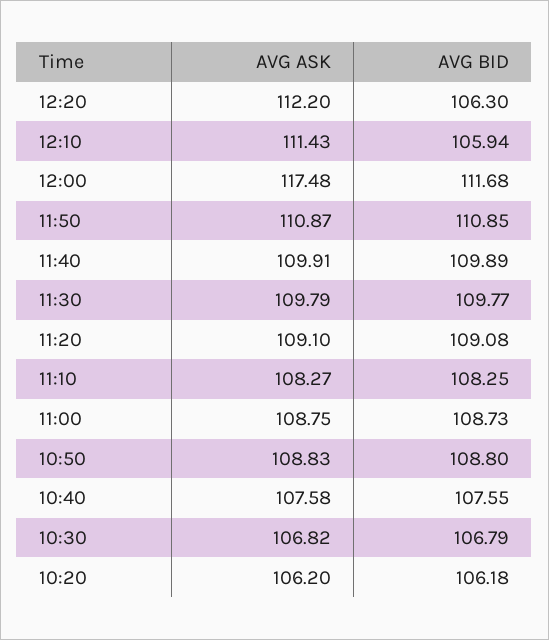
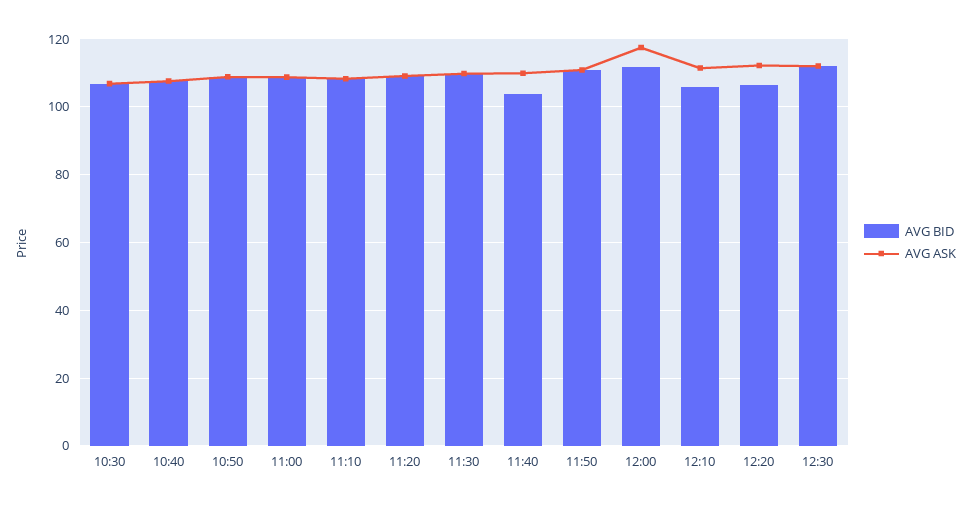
AVG BID, 11:40: 109.89 -> 104
AVG ASK, 10:20: 106.2 -> none
AVG BID, 10:20: 106.18 -> none
AVG BID, 12:30: none -> 112
AVG ASK, 12:30: none -> 112

